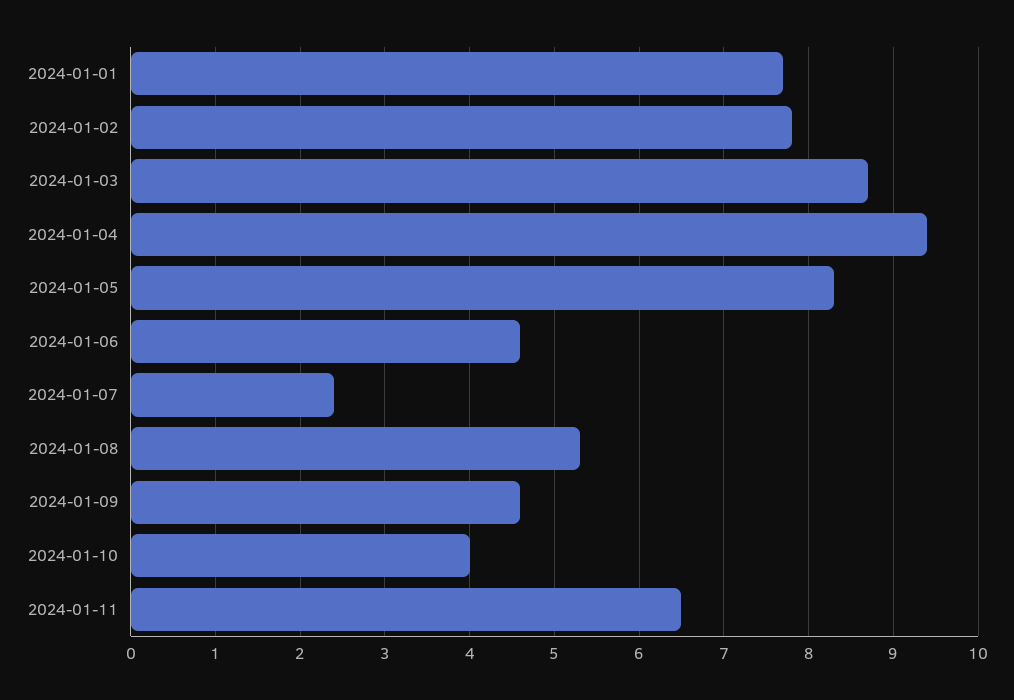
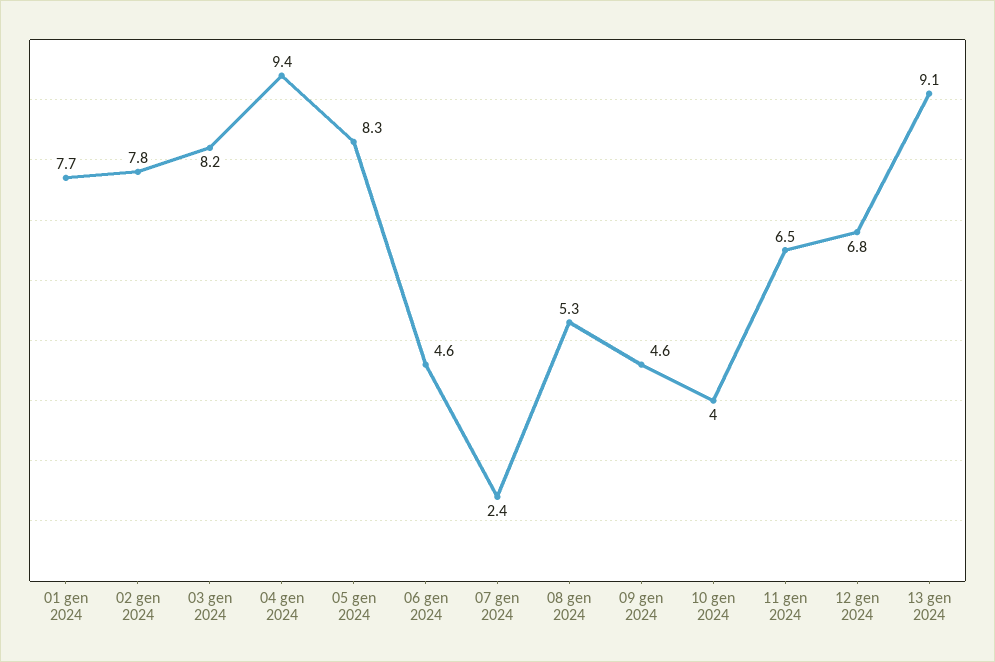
2024-01-03: 8.7 -> 8.2
12 gen 2024: none -> 6.8
13 gen 2024: none -> 9.1

